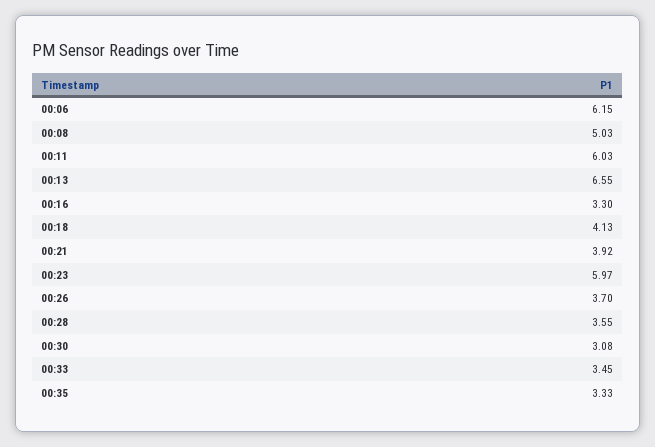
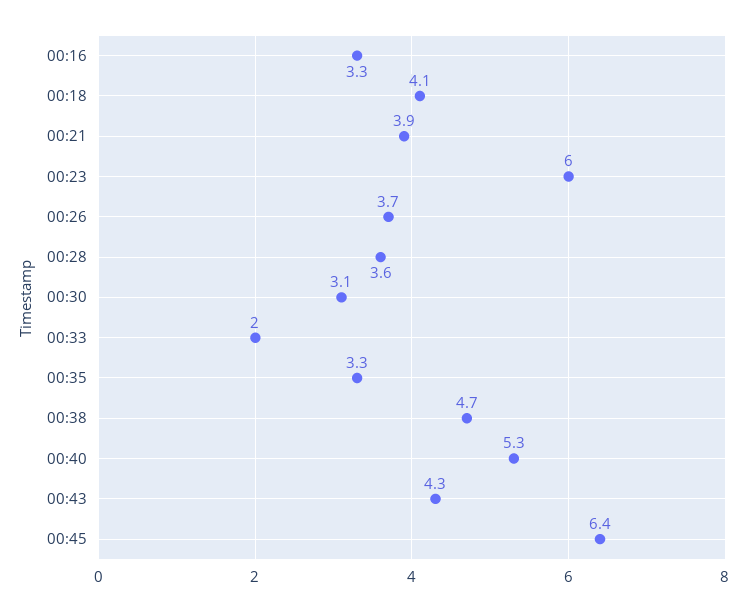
00:06: 6.15 -> none
00:08: 5.03 -> none
00:11: 6.03 -> none
00:13: 6.55 -> none
00:33: 3.45 -> 2
00:38: none -> 4.7
00:40: none -> 5.3
00:43: none -> 4.3
00:45: none -> 6.4

